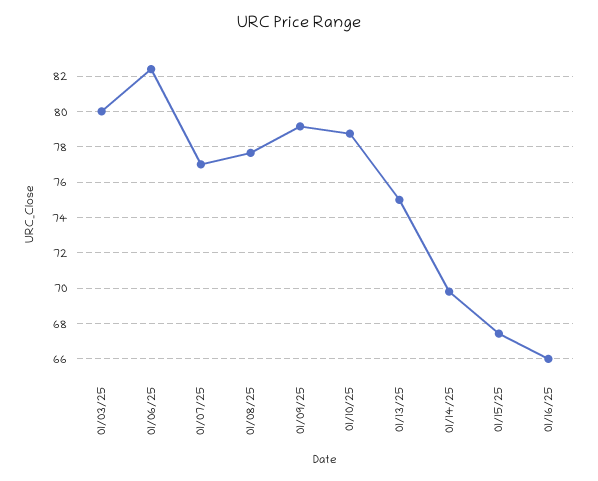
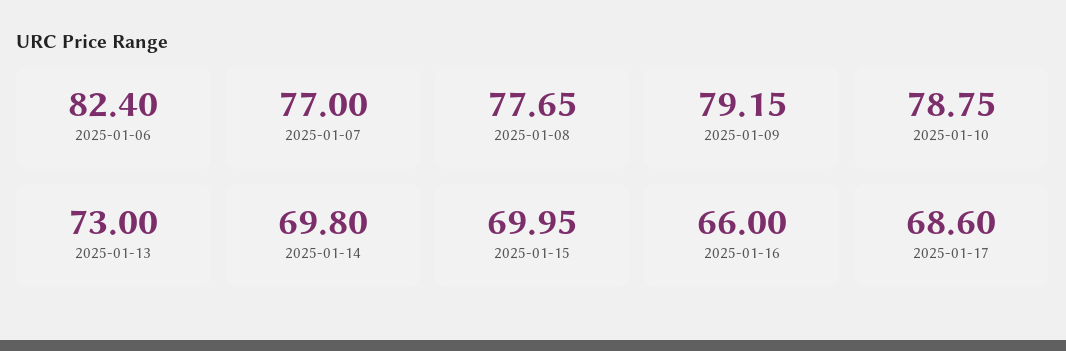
01/03/25: 80 -> none
01/13/25: 75 -> 73
01/15/25: 67.5 -> 69.95
2025-01-17: none -> 68.6

